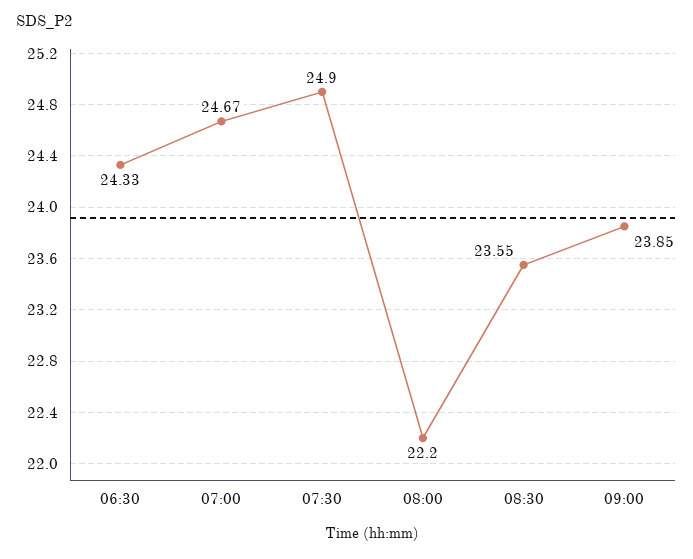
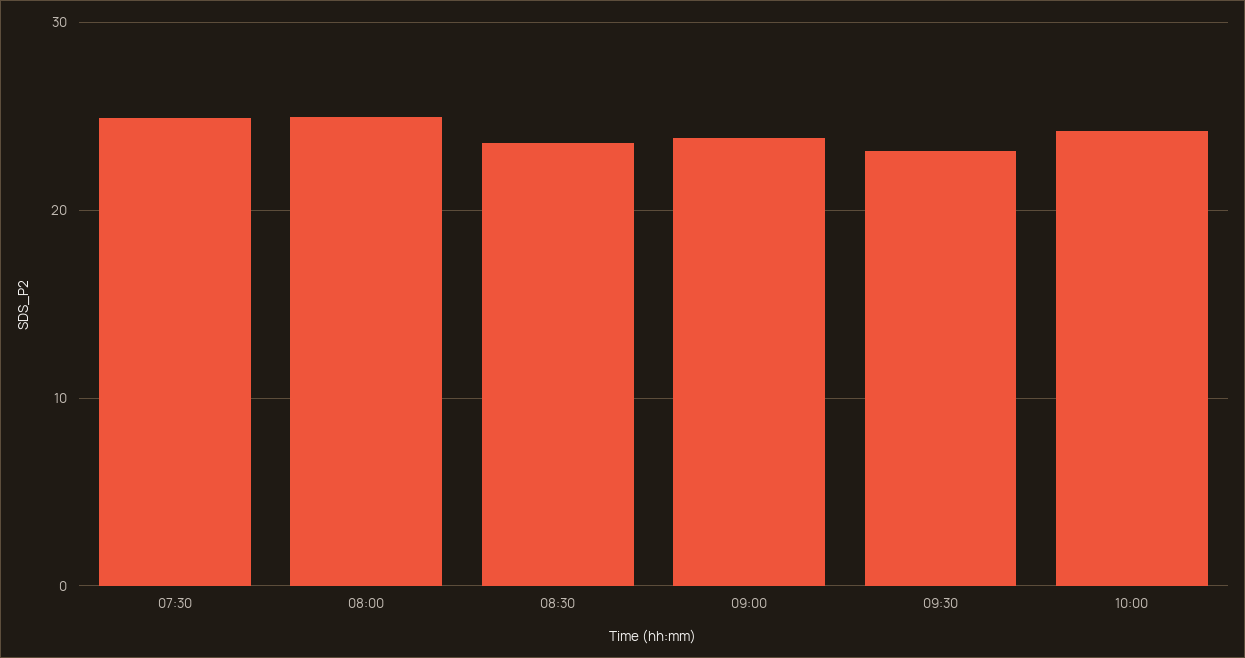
06:30: 24.33 -> none
07:00: 24.67 -> none
08:00: 22.2 -> 25
09:30: none -> 23
10:00: none -> 24

